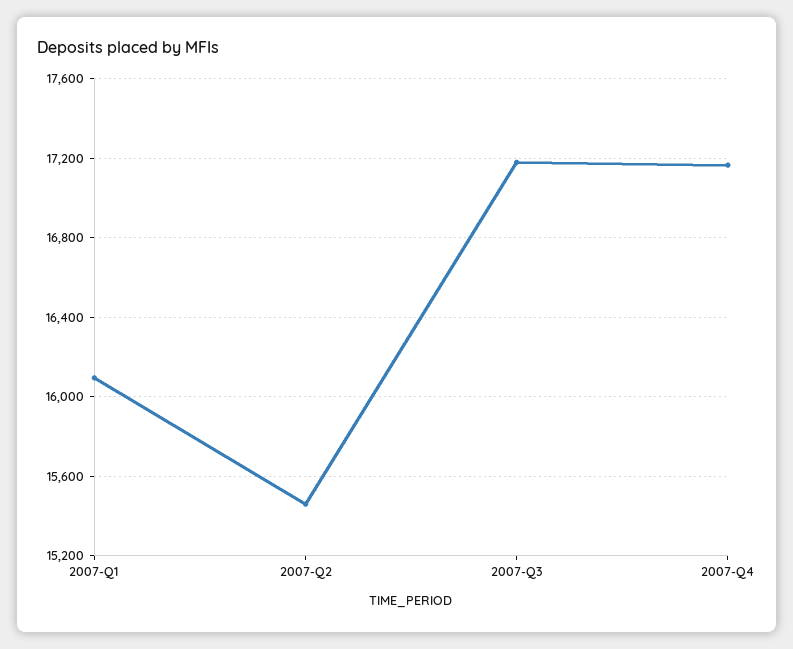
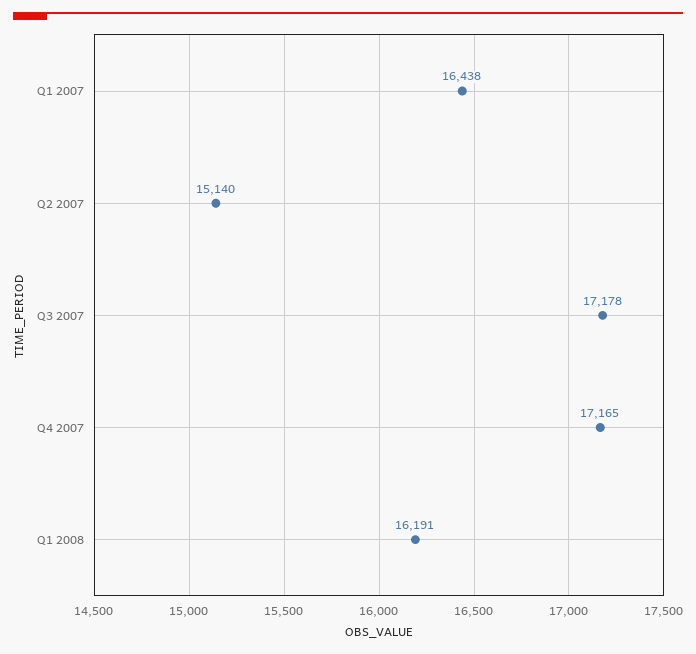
2007-Q1: 16100 -> 16438
2007-Q2: 15450 -> 15140
Q1 2008: none -> 16191

